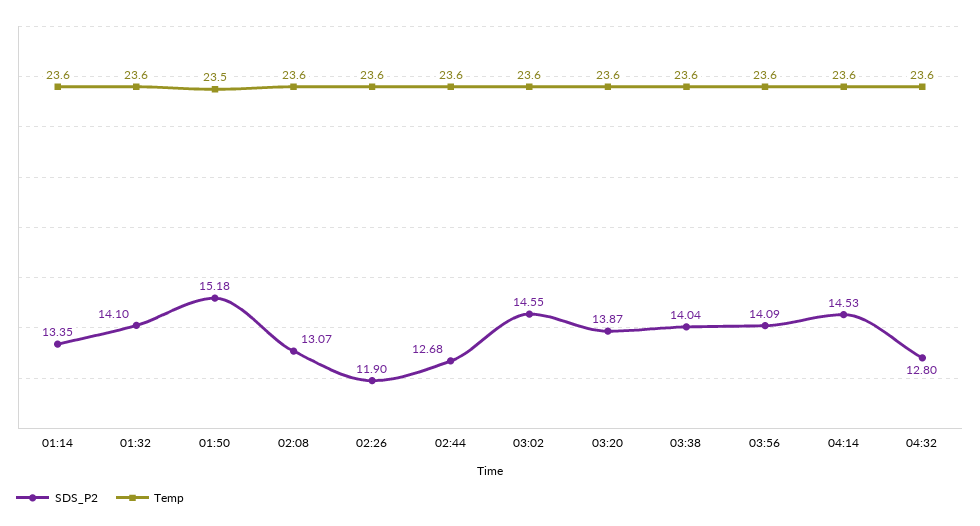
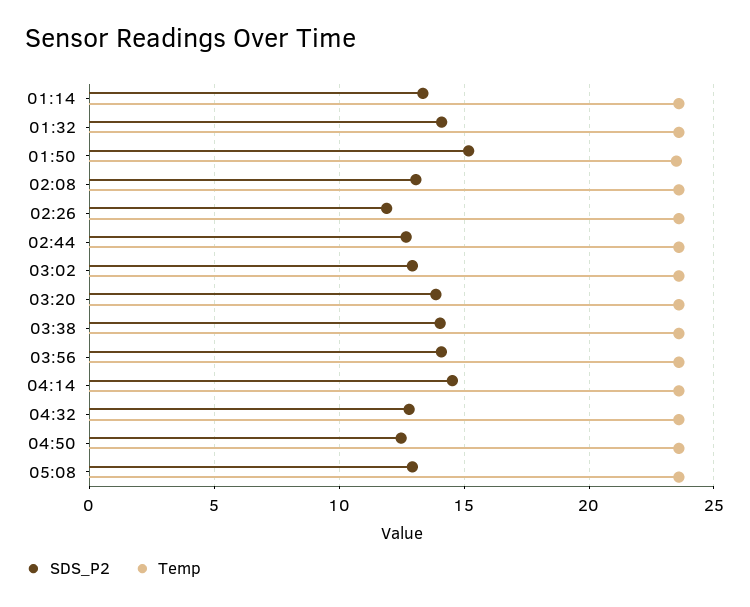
SDS_P2, 03:02: 14.55 -> 13
SDS_P2, 04:50: none -> 12.5
Temp, 04:50: none -> 23.5
SDS_P2, 05:08: none -> 13
Temp, 05:08: none -> 23.5

